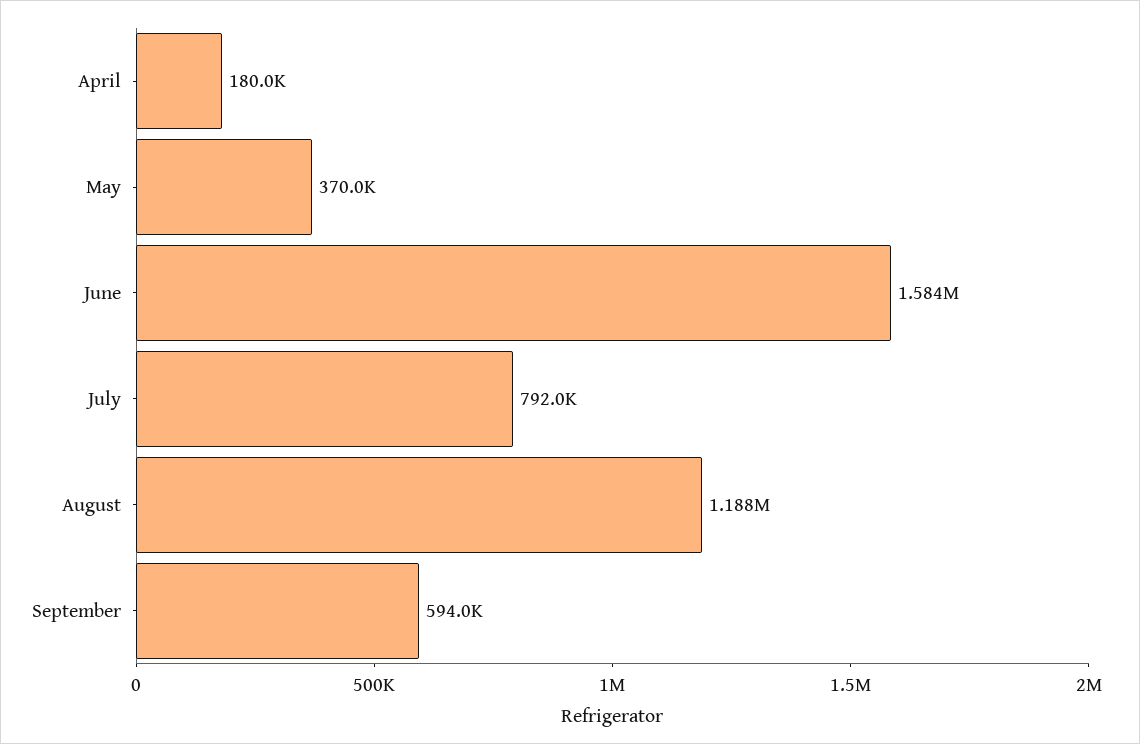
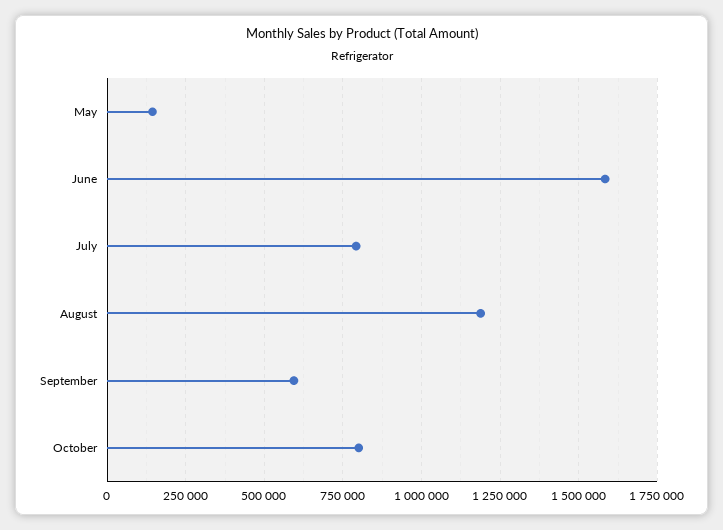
April: 180000 -> none
May: 370000 -> 150000
October: none -> 800000

